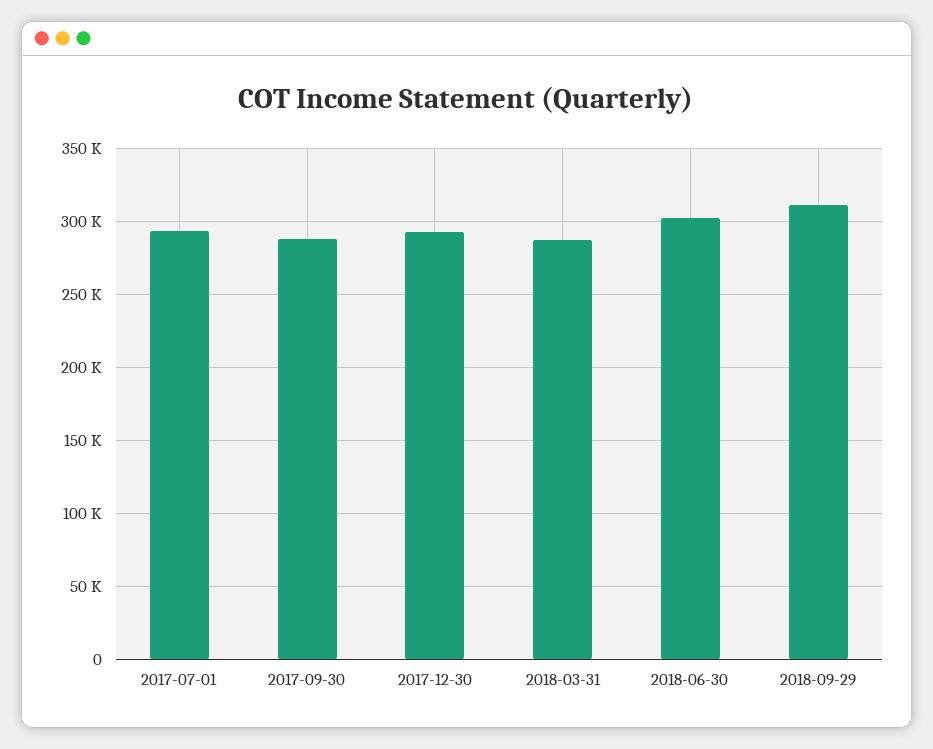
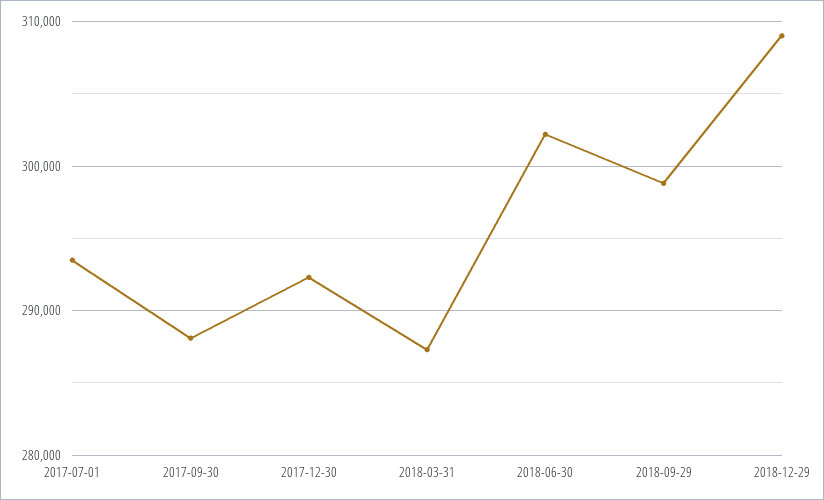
2018-09-29: 310000 -> 299000
2018-12-29: none -> 309000

